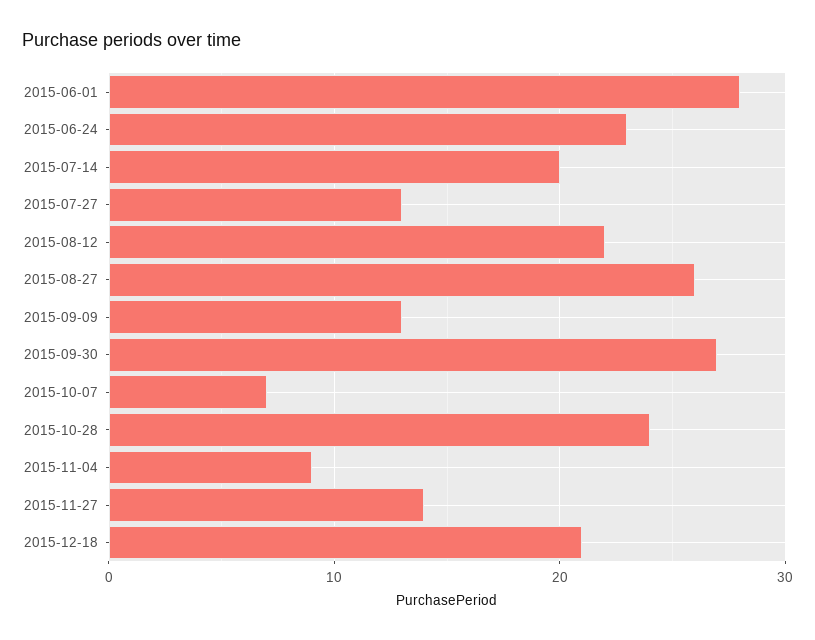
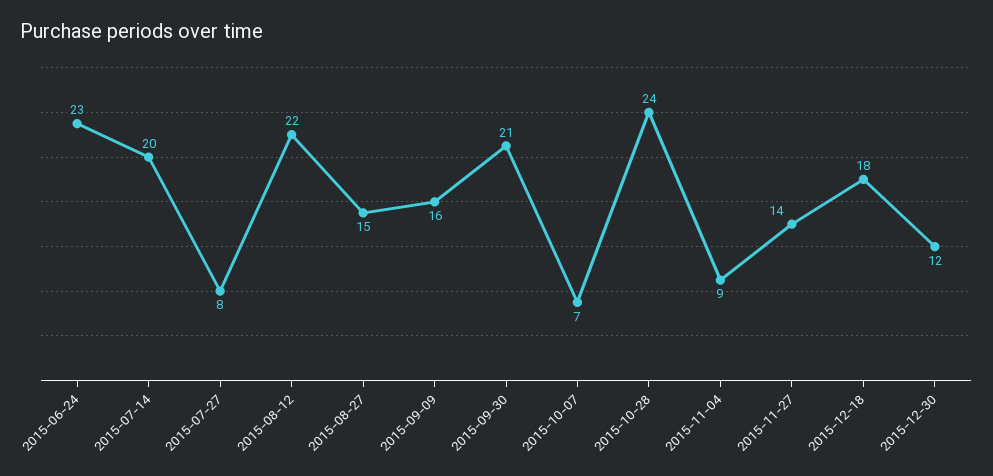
2015-06-01: 28 -> none
2015-07-27: 13 -> 8
2015-08-27: 26 -> 15
2015-09-09: 13 -> 16
2015-09-30: 27 -> 21
2015-12-18: 21 -> 18
2015-12-30: none -> 12

